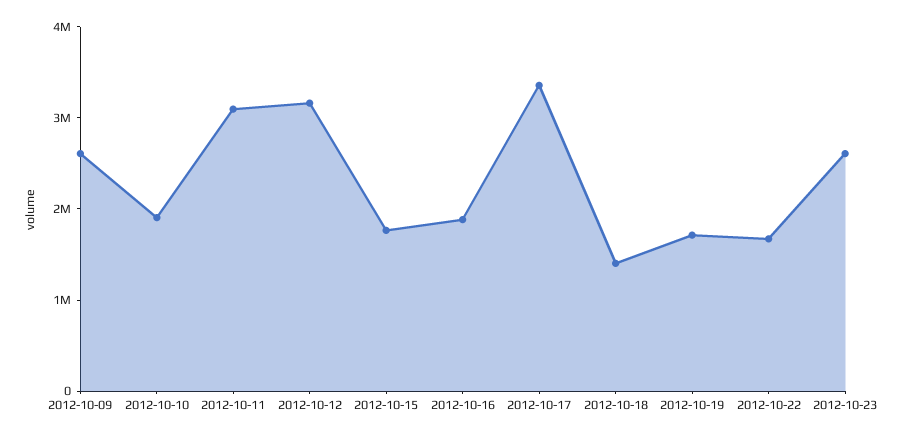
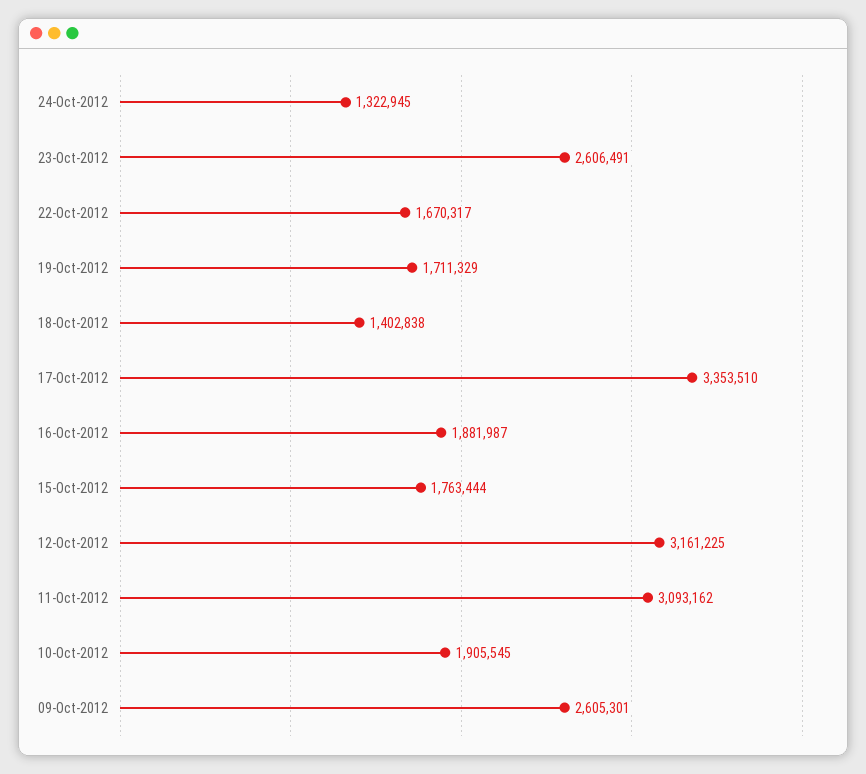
24-Oct-2012: none -> 1322945

